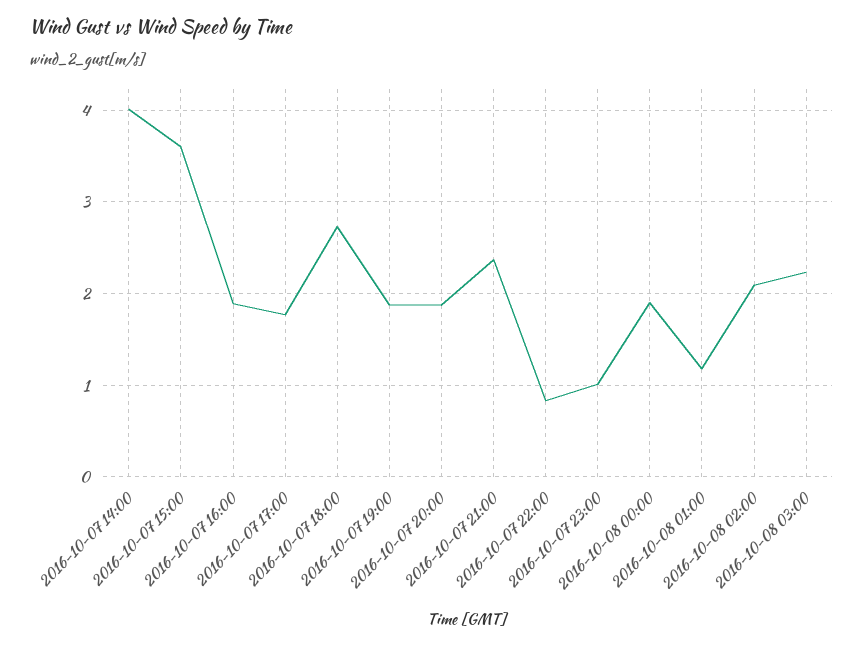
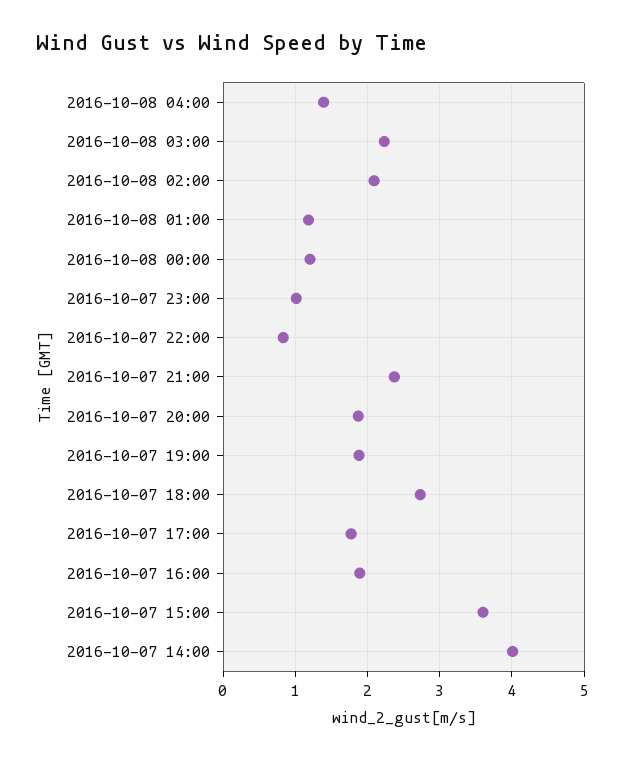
2016-10-08 00:00: 1.9 -> 1.2
2016-10-08 04:00: none -> 1.4

